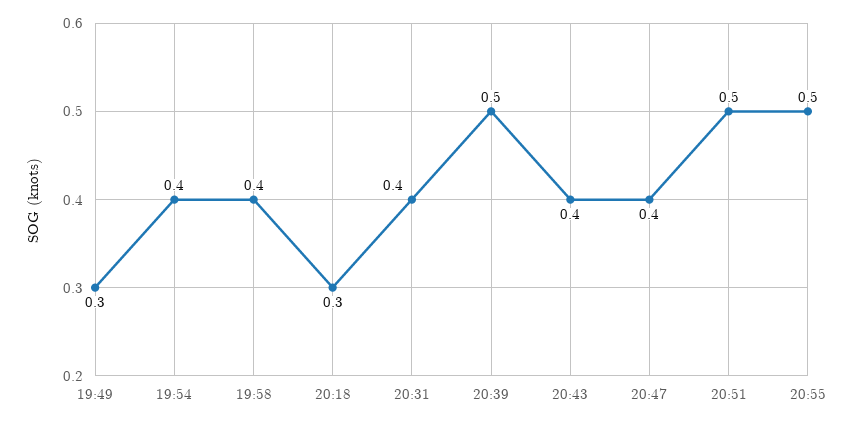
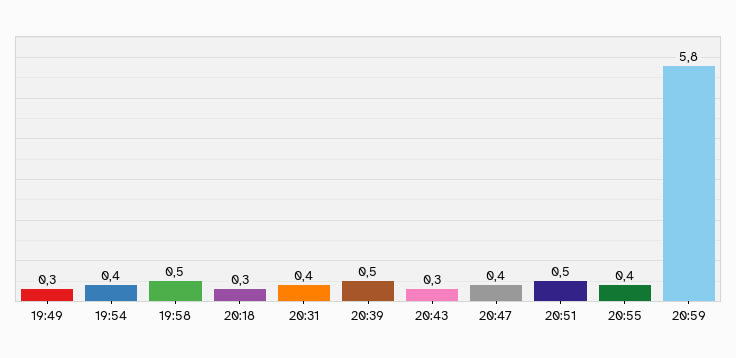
19:58: 0.4 -> 0.5
20:43: 0.4 -> 0.3
20:55: 0.5 -> 0.4
20:59: none -> 5.8

